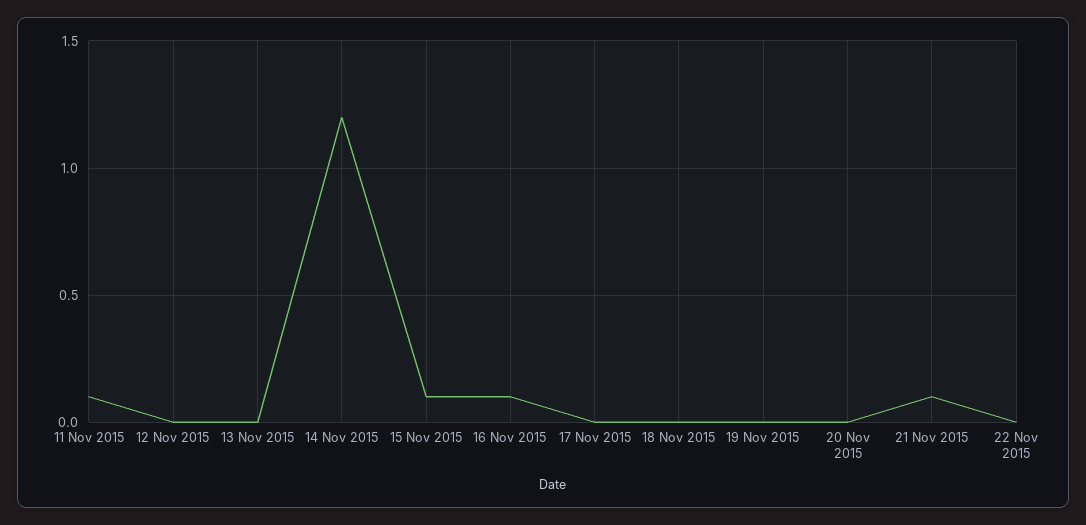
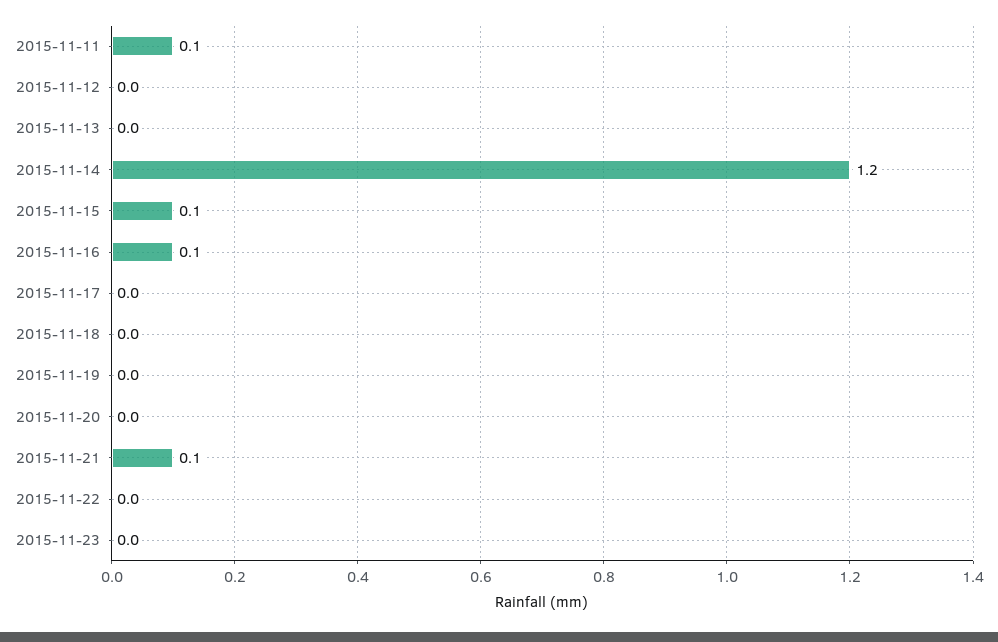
2015-11-23: none -> 0

